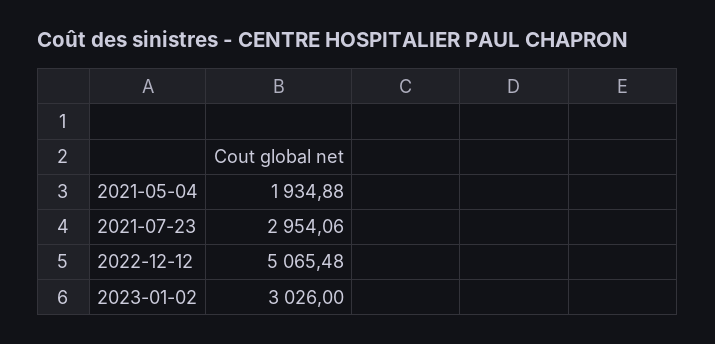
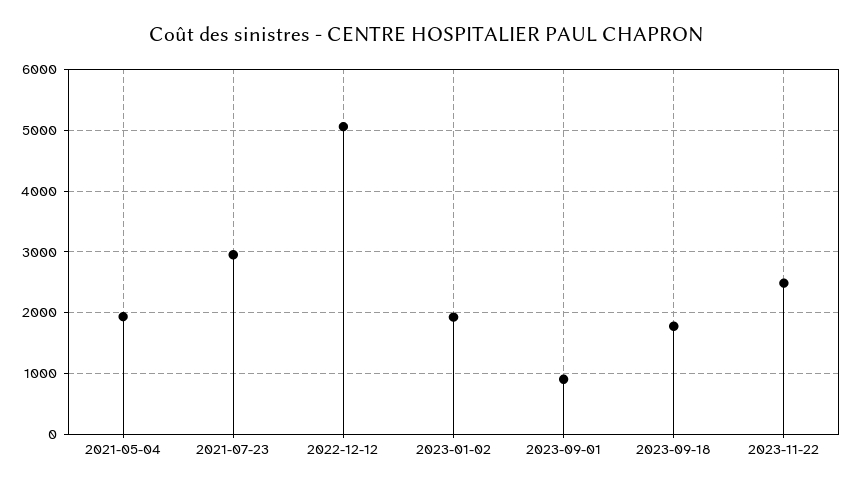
2023-01-02: 3026 -> 1900
2023-09-01: none -> 900
2023-09-18: none -> 1800
2023-11-22: none -> 2500

